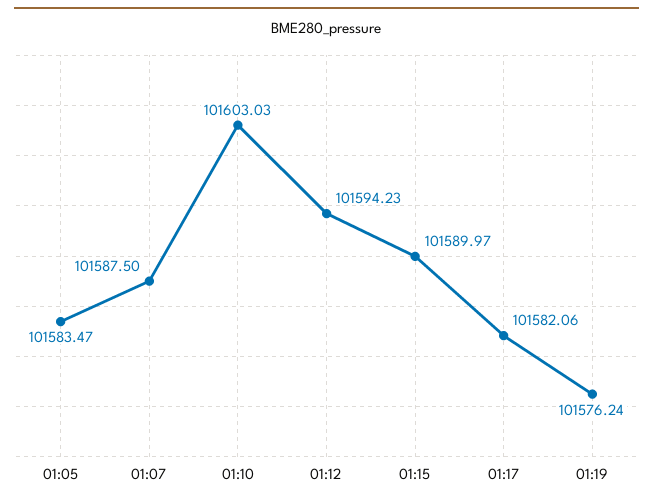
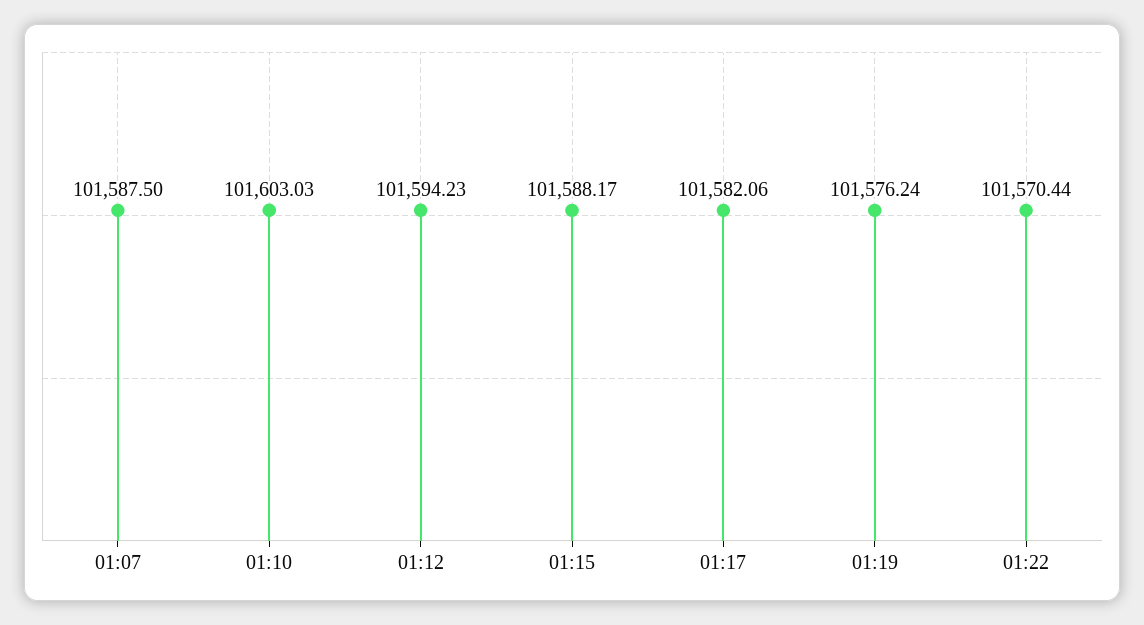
01:05: 101583.47 -> none
01:15: 101589.97 -> 101588.17
01:22: none -> 101570.44

